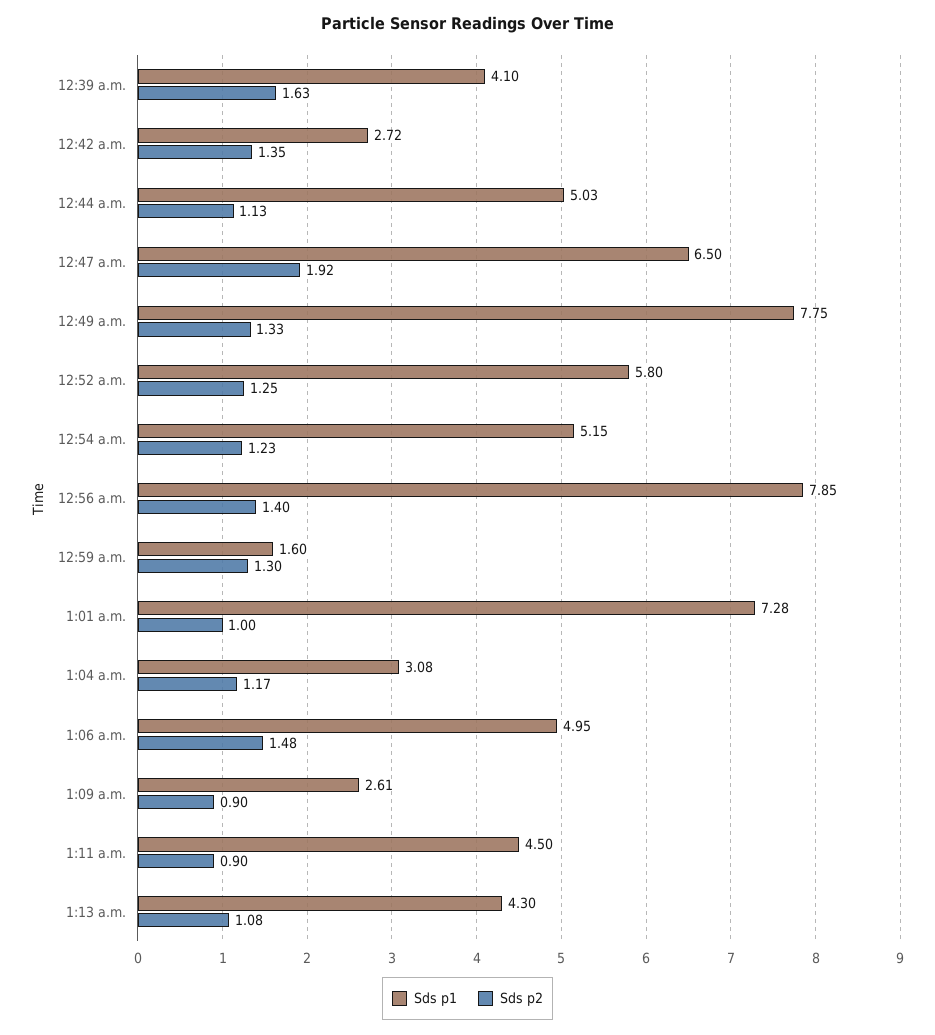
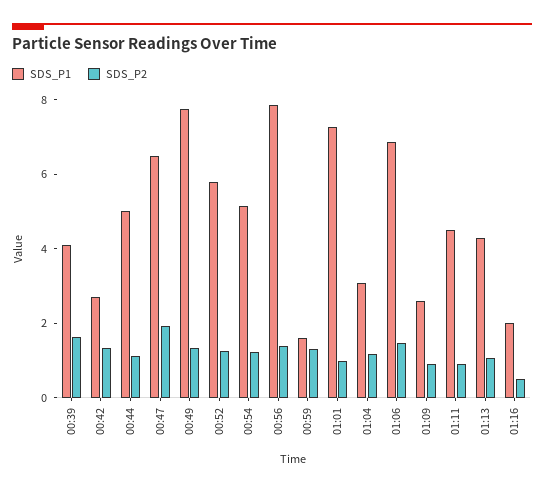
Sds p1, 1:06 a.m.: 4.95 -> 7
Sds p1, 01:16: none -> 2
Sds p2, 01:16: none -> 0.5

